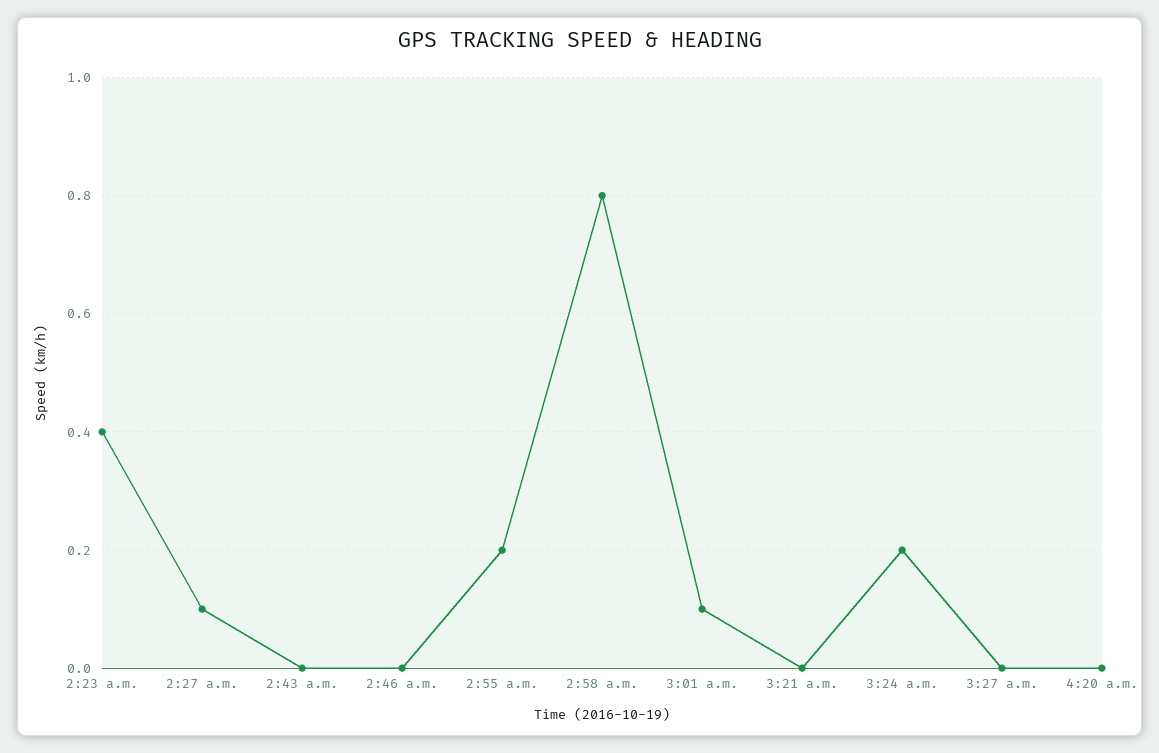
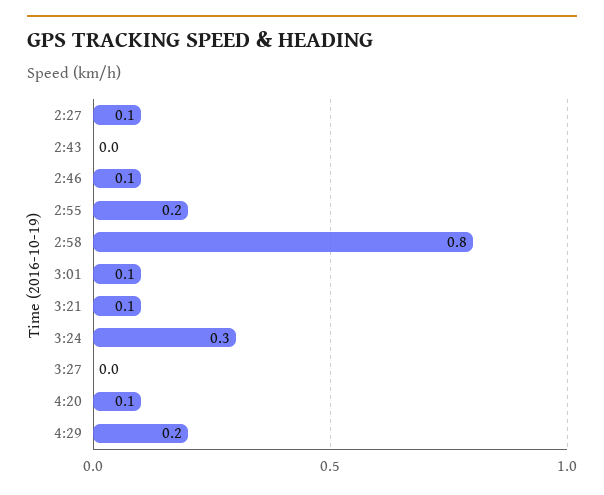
2:23 a.m.: 0.4 -> none
2:46 a.m.: 0 -> 0.1
3:21 a.m.: 0 -> 0.1
3:24 a.m.: 0.2 -> 0.3
4:20 a.m.: 0 -> 0.1
4:29: none -> 0.2

